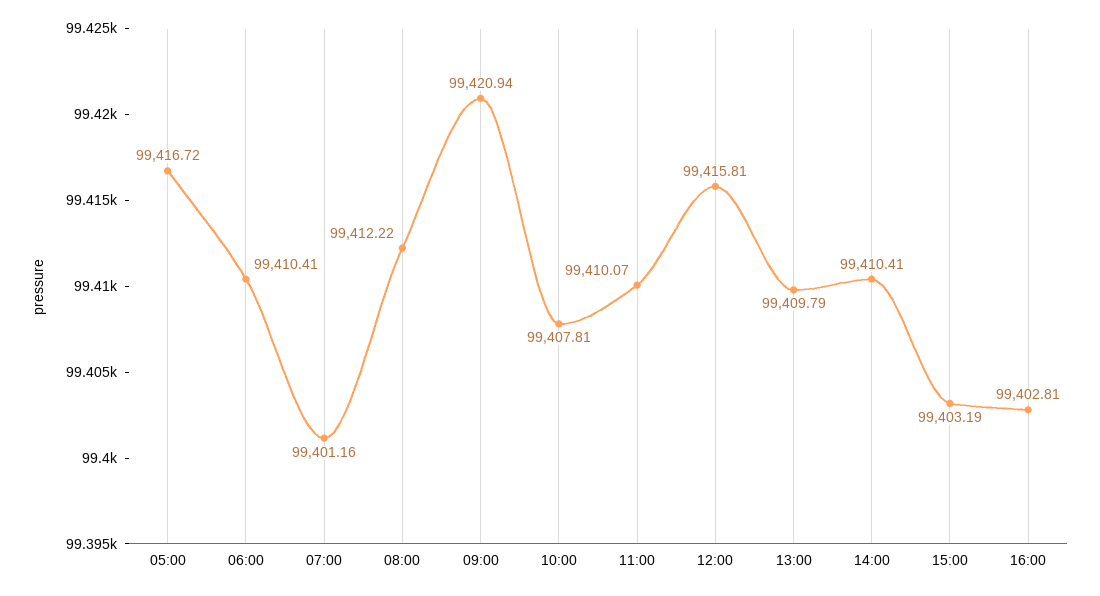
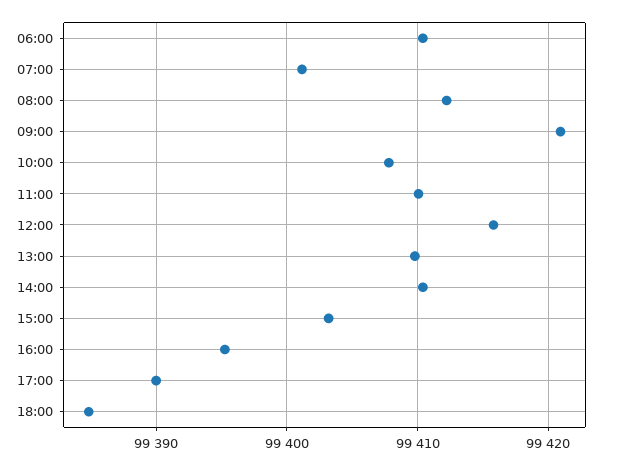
05:00: 99416.72 -> none
16:00: 99402.81 -> 99395
17:00: none -> 99390
18:00: none -> 99385

